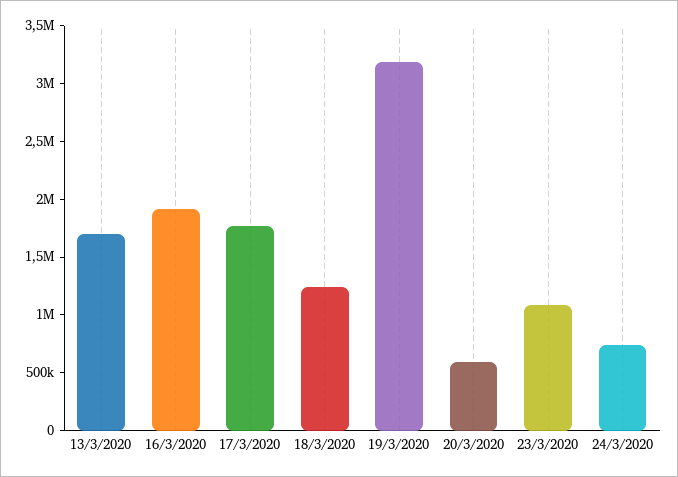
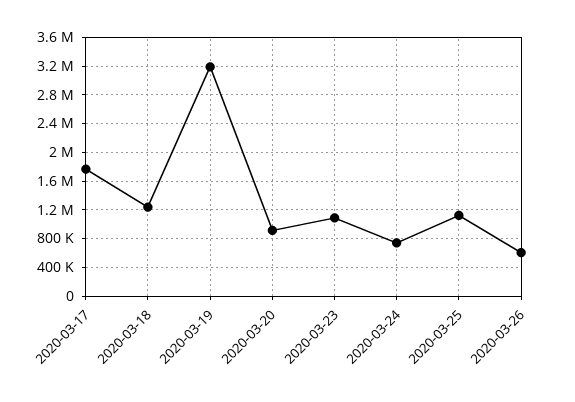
13/3/2020: 1700000 -> none
16/3/2020: 1900000 -> none
20/3/2020: 600000 -> 900000
2020-03-25: none -> 1100000
2020-03-26: none -> 600000

